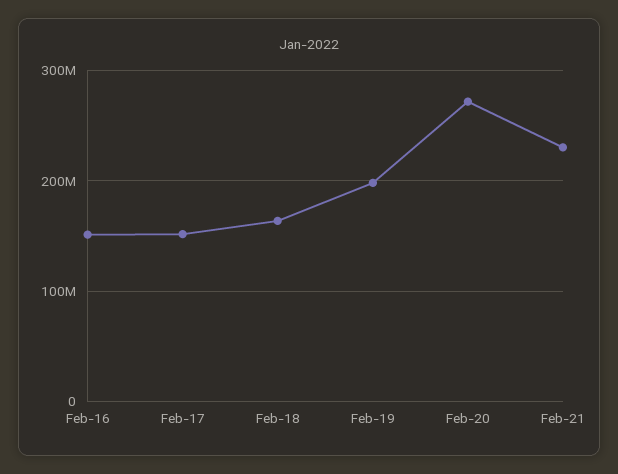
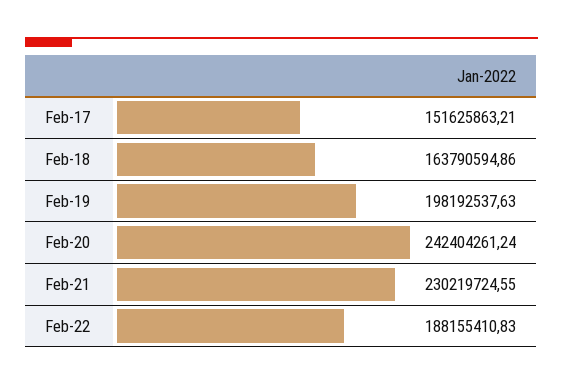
Feb-16: 150000000 -> none
Feb-20: 270000000 -> 242404261.24
Feb-22: none -> 188155410.83

